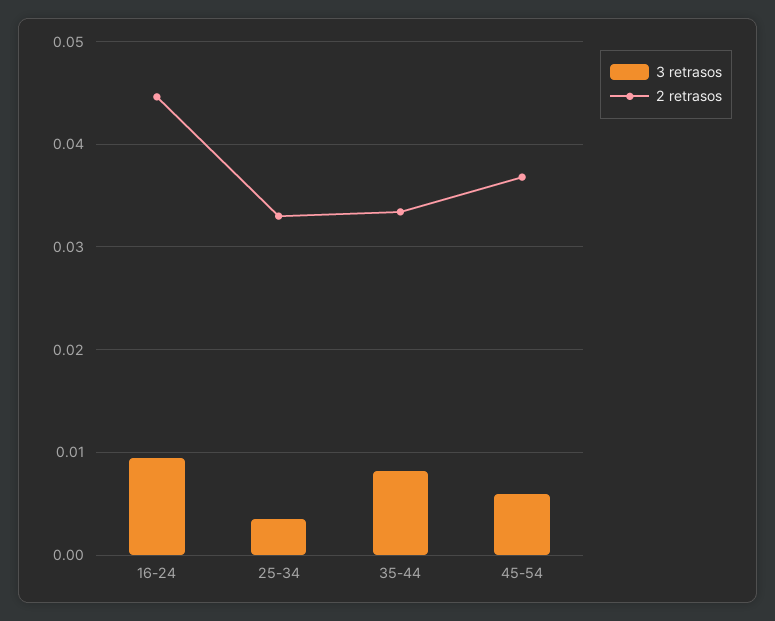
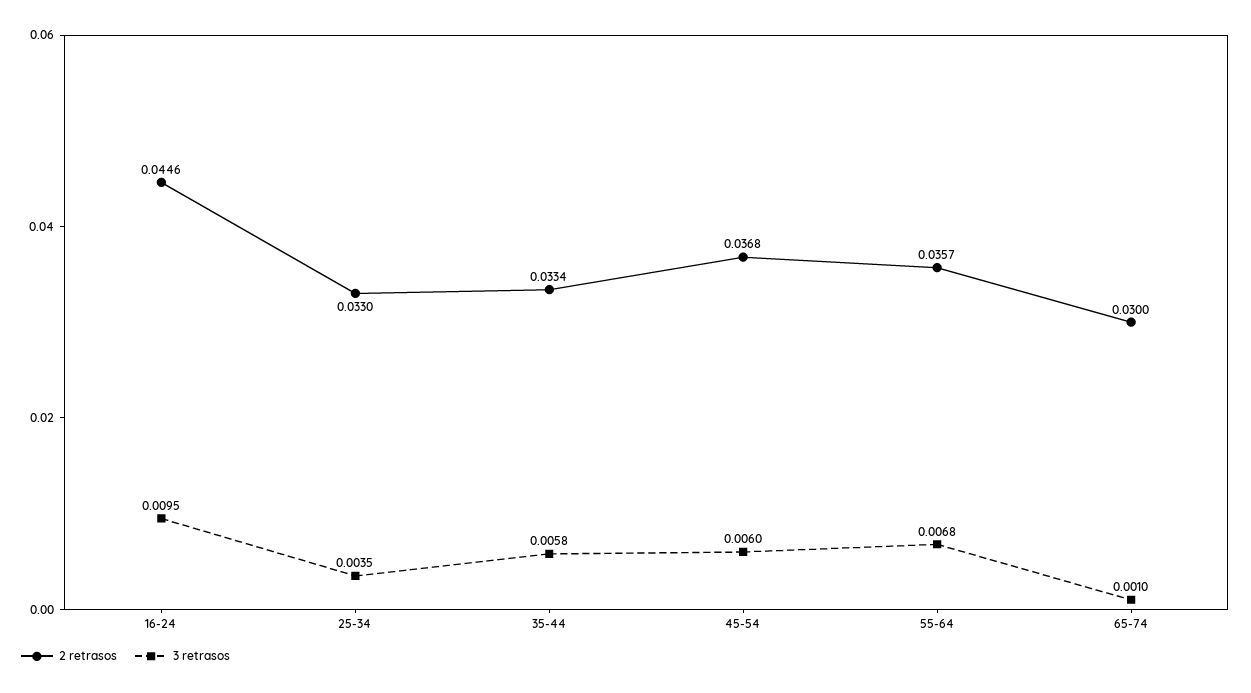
3 retrasos, 35-44: 0.008 -> 0.0058
2 retrasos, 55-64: none -> 0.0357
3 retrasos, 55-64: none -> 0.0068
2 retrasos, 65-74: none -> 0.03
3 retrasos, 65-74: none -> 0.001

